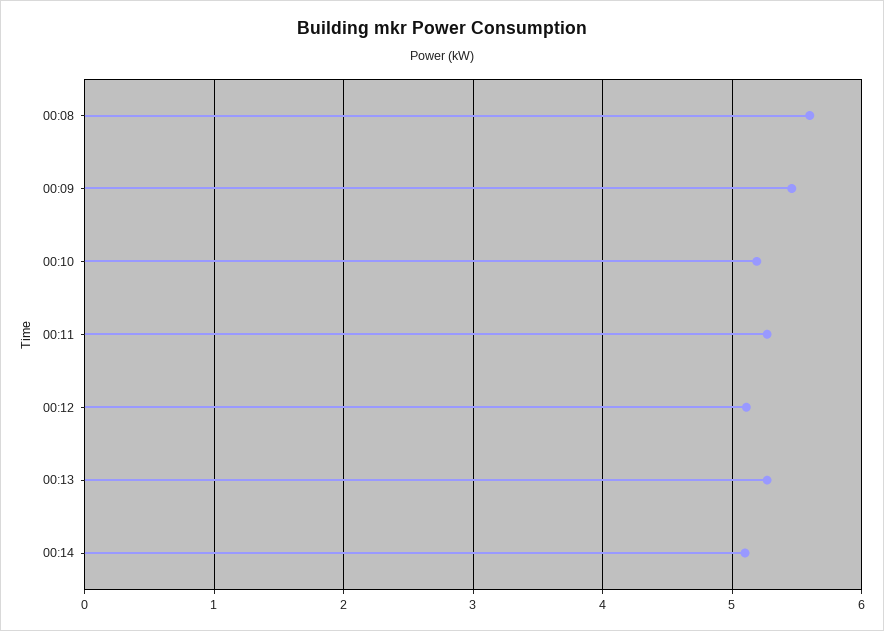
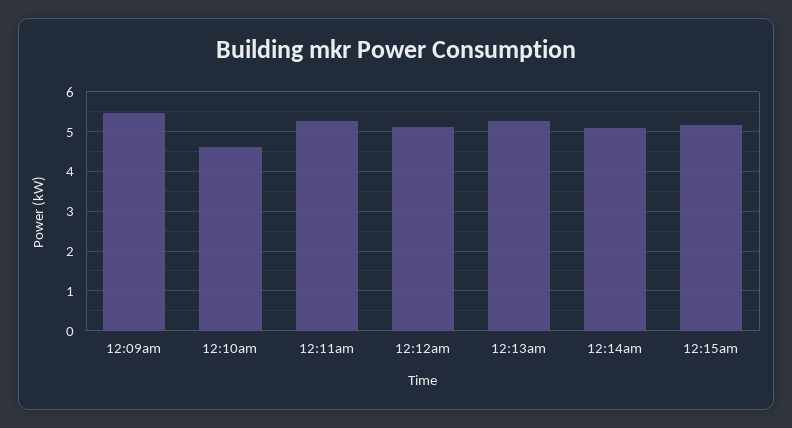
00:08: 5.6 -> none
00:10: 5.2 -> 4.6
12:15am: none -> 5.2

